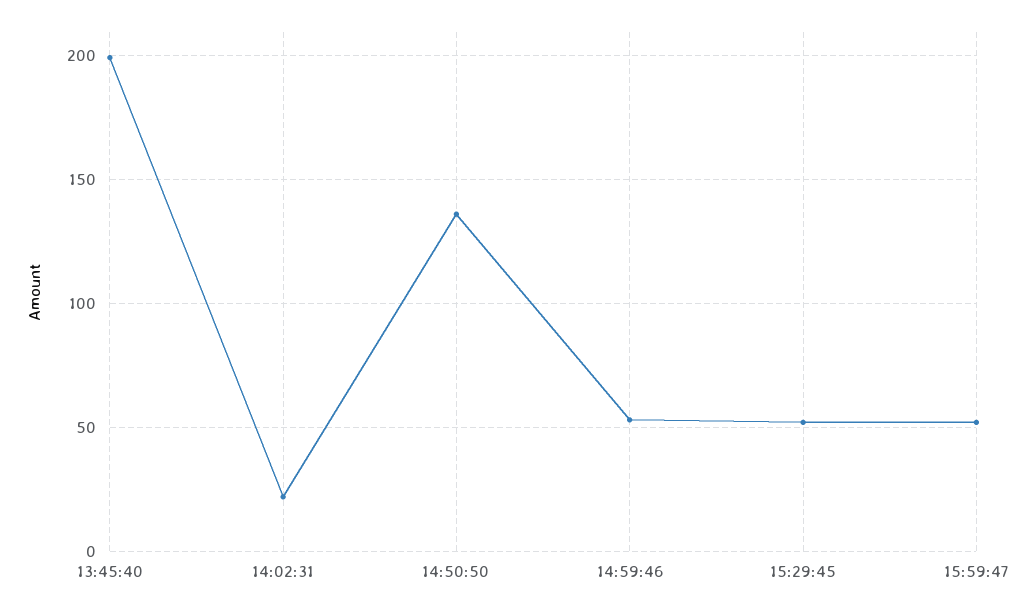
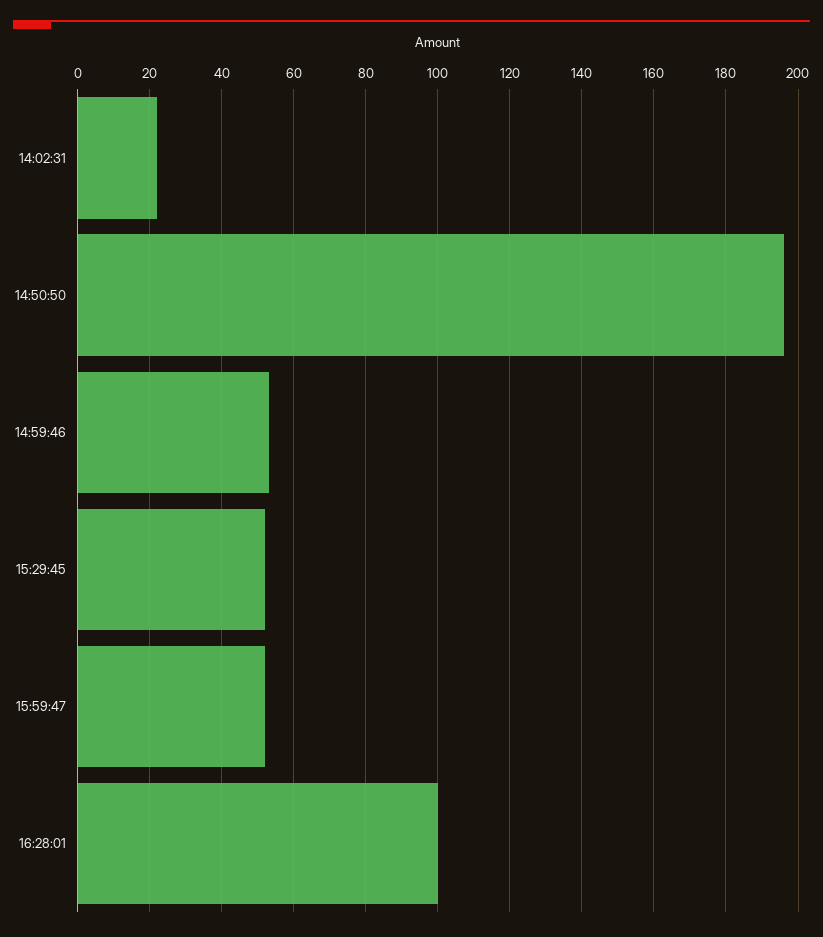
13:45:40: 200 -> none
14:50:50: 135 -> 195
16:28:01: none -> 100

